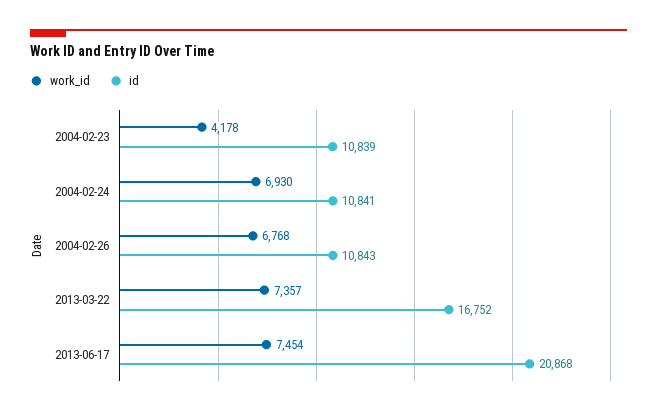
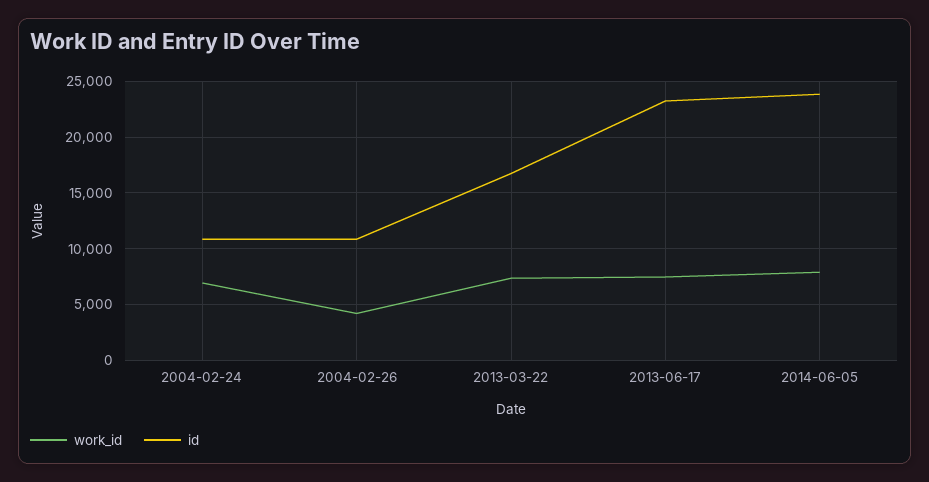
work_id, 2004-02-23: 4178 -> none
id, 2004-02-23: 10839 -> none
work_id, 2004-02-26: 6768 -> 4000
id, 2013-06-17: 20868 -> 23000
work_id, 2014-06-05: none -> 8000
id, 2014-06-05: none -> 24000

